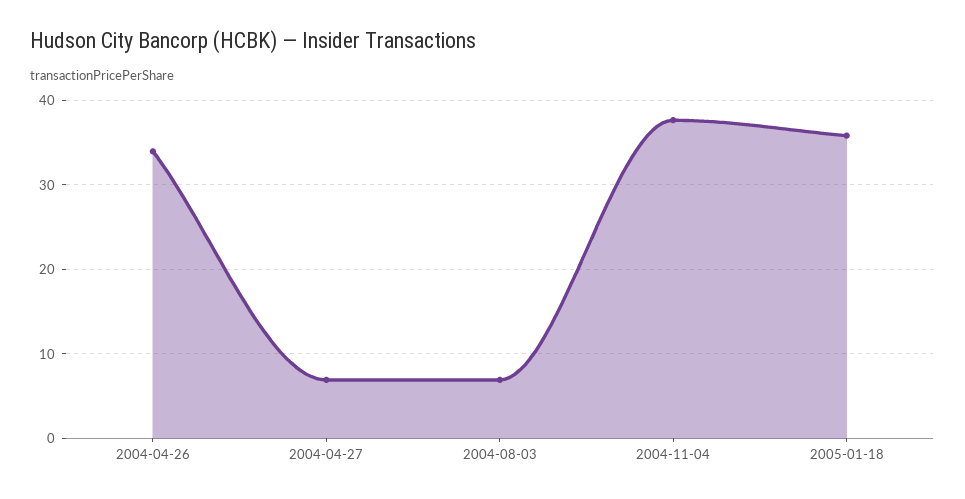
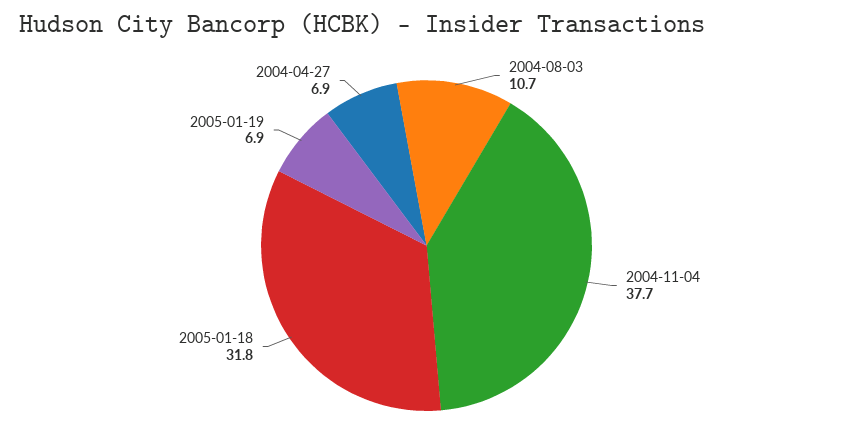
2004-04-26: 34 -> none
2004-08-03: 7 -> 10.7
2005-01-18: 36 -> 31.8
2005-01-19: none -> 6.9

